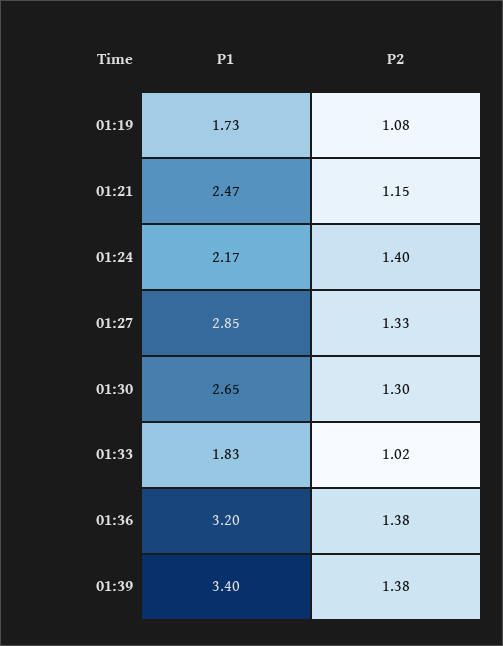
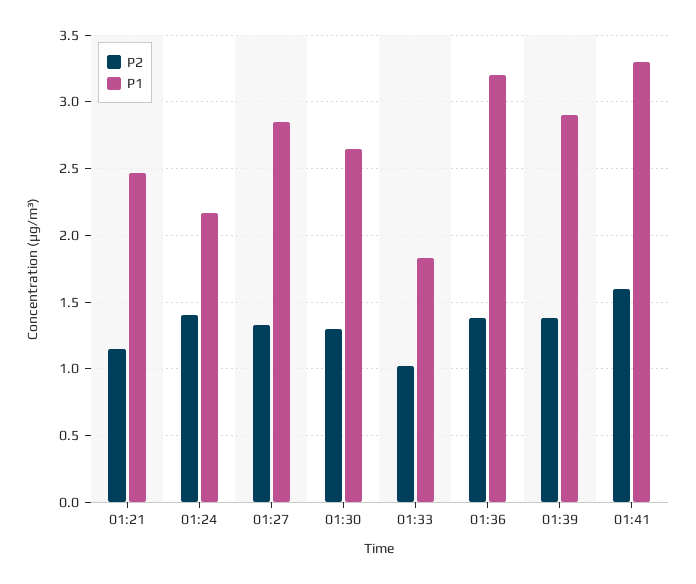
P1, 01:19: 1.73 -> none
P2, 01:19: 1.08 -> none
P1, 01:39: 3.4 -> 2.9
P2, 01:41: none -> 1.6
P1, 01:41: none -> 3.3

